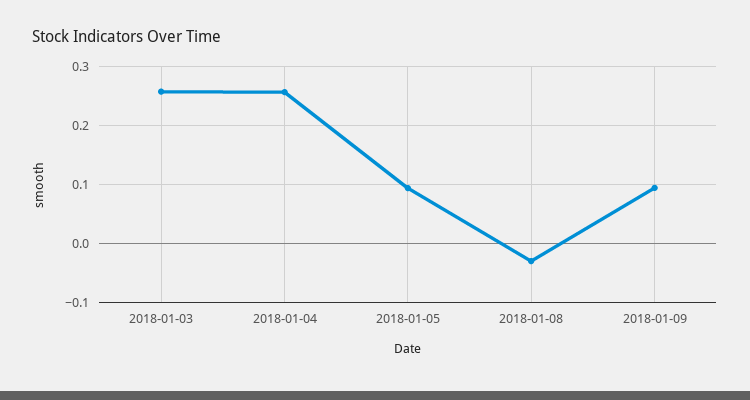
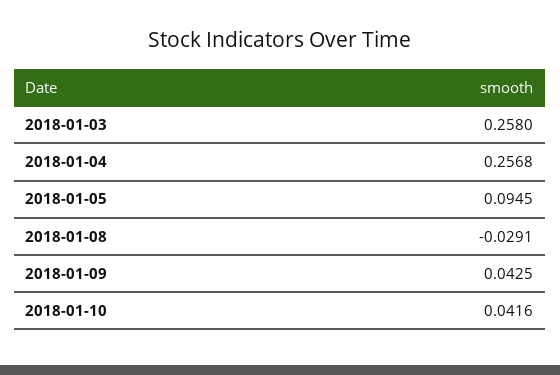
2018-01-09: 0.1 -> 0.0425
2018-01-10: none -> 0.0416

